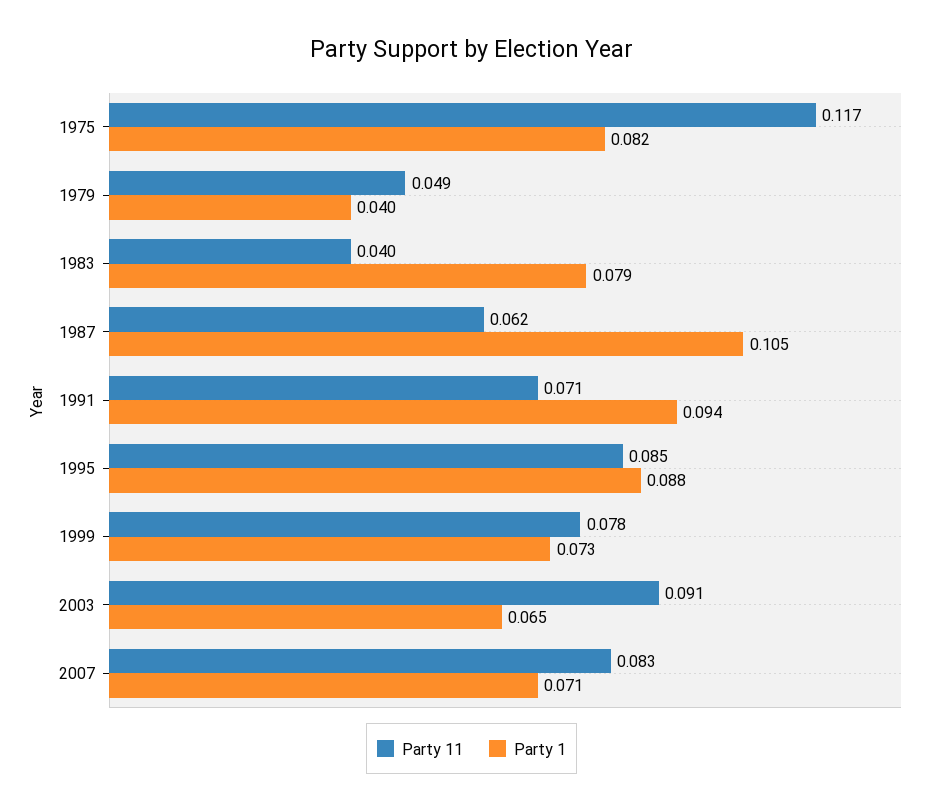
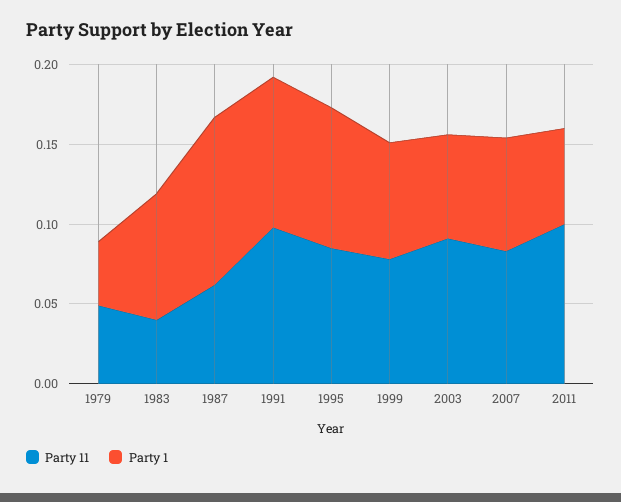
Party 11, 1975: 0.117 -> none
Party 1, 1975: 0.082 -> none
Party 11, 1991: 0.071 -> 0.1
Party 11, 2011: none -> 0.1
Party 1, 2011: none -> 0.06

